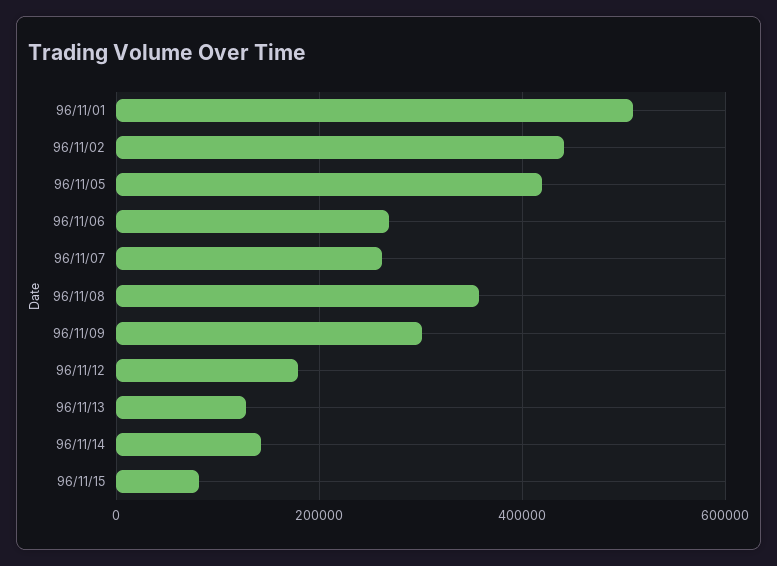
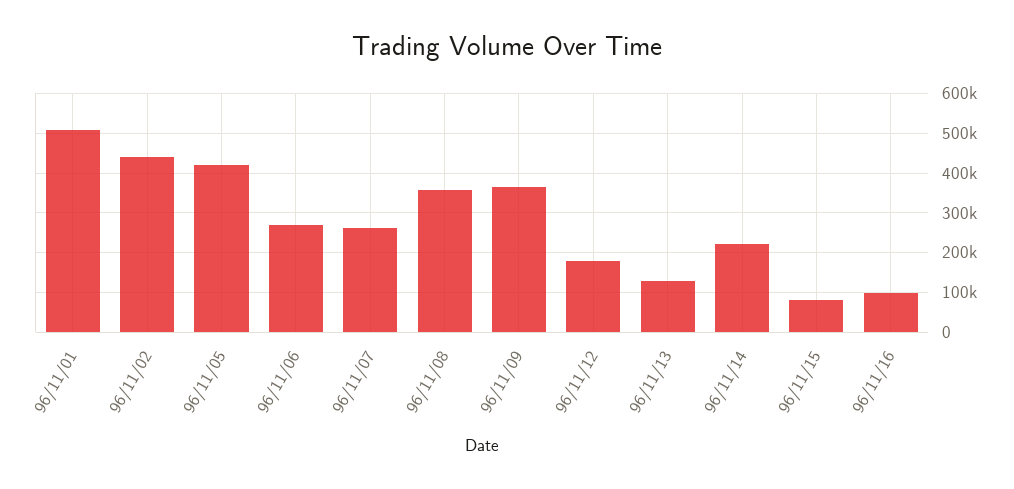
96/11/09: 300000 -> 360000
96/11/14: 140000 -> 220000
96/11/16: none -> 100000

